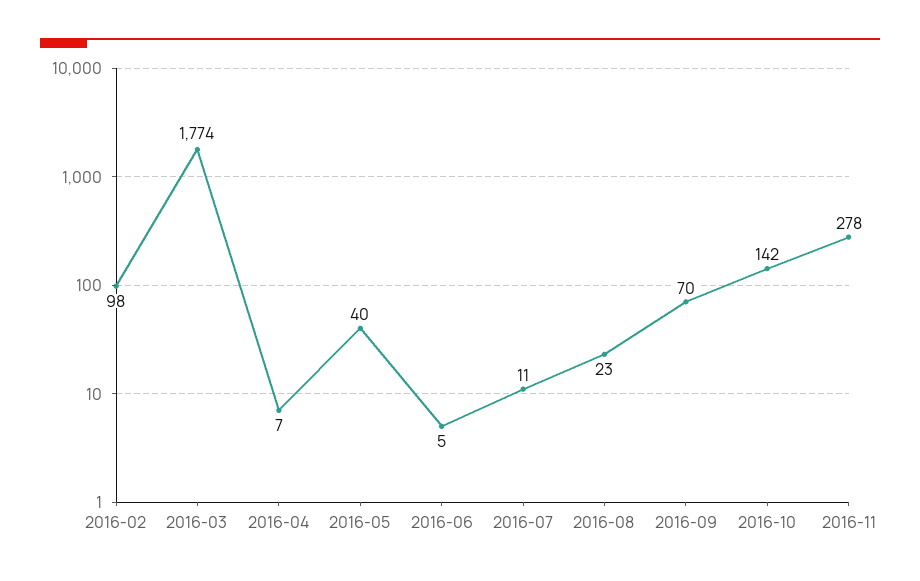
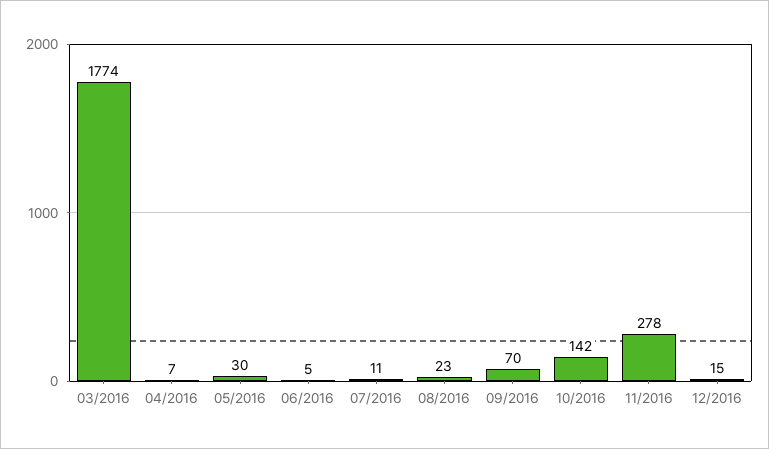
2016-02: 98 -> none
2016-05: 40 -> 30
12/2016: none -> 15

